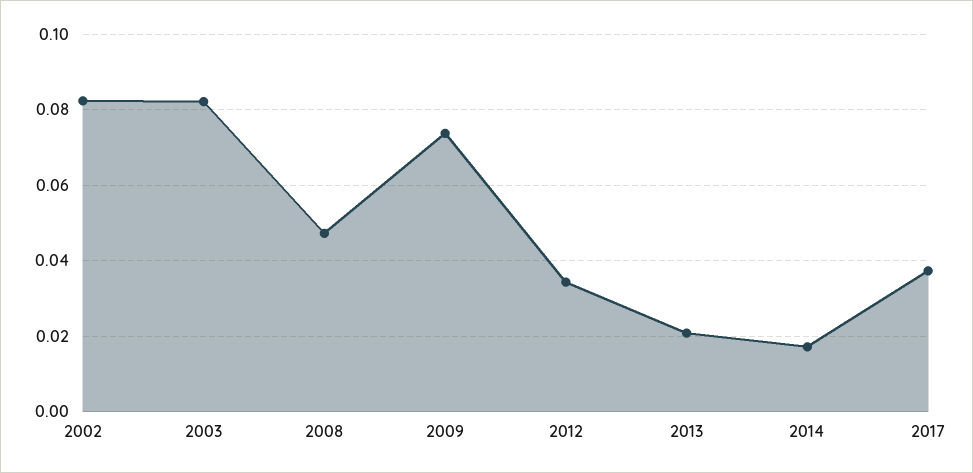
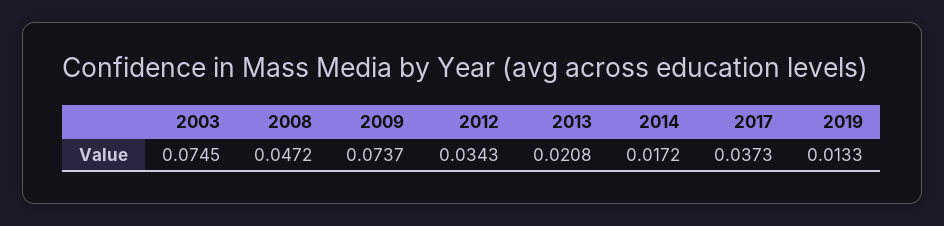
2002: 0.082 -> none
2003: 0.082 -> 0.0745
2019: none -> 0.0133

